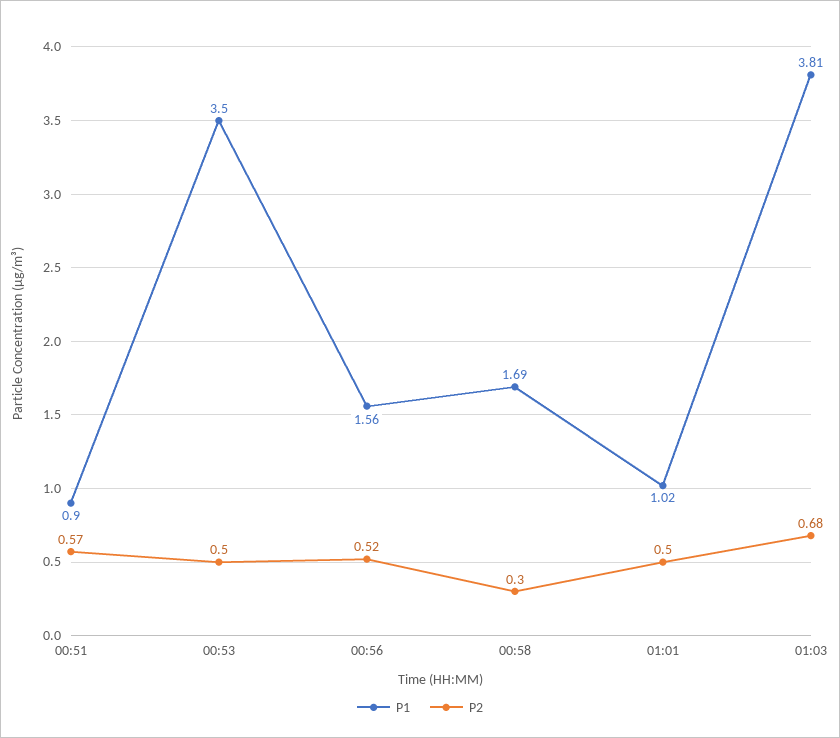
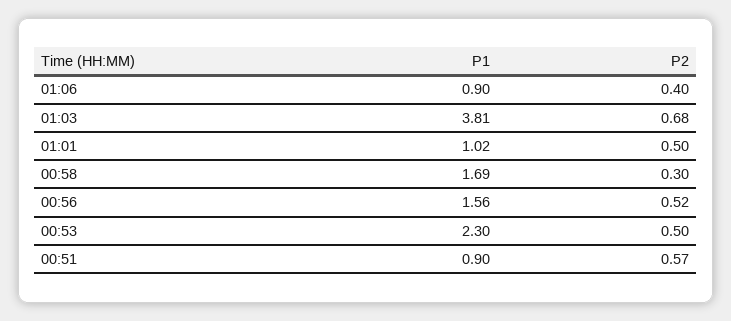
P1, 00:53: 3.5 -> 2.3
P1, 01:06: none -> 0.9
P2, 01:06: none -> 0.4

